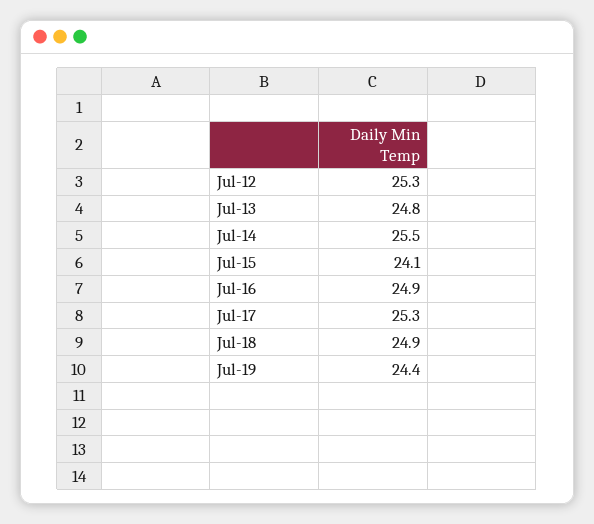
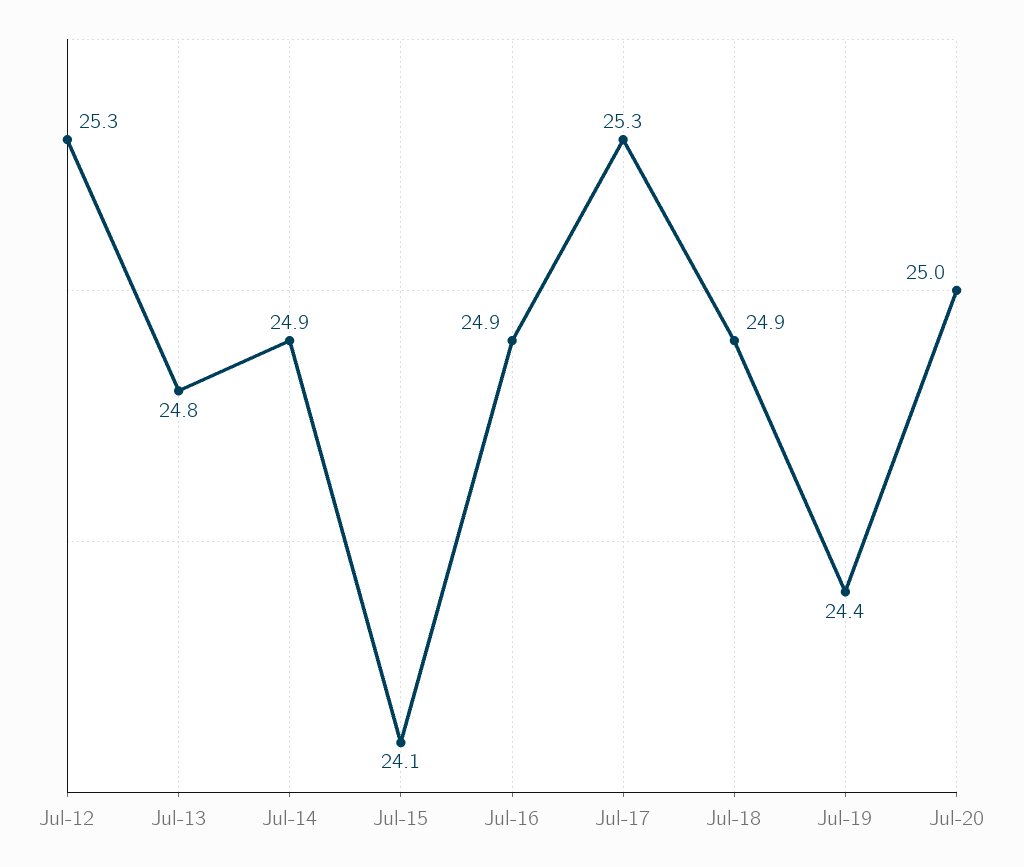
Jul-14: 25.5 -> 24.9
Jul-20: none -> 25

